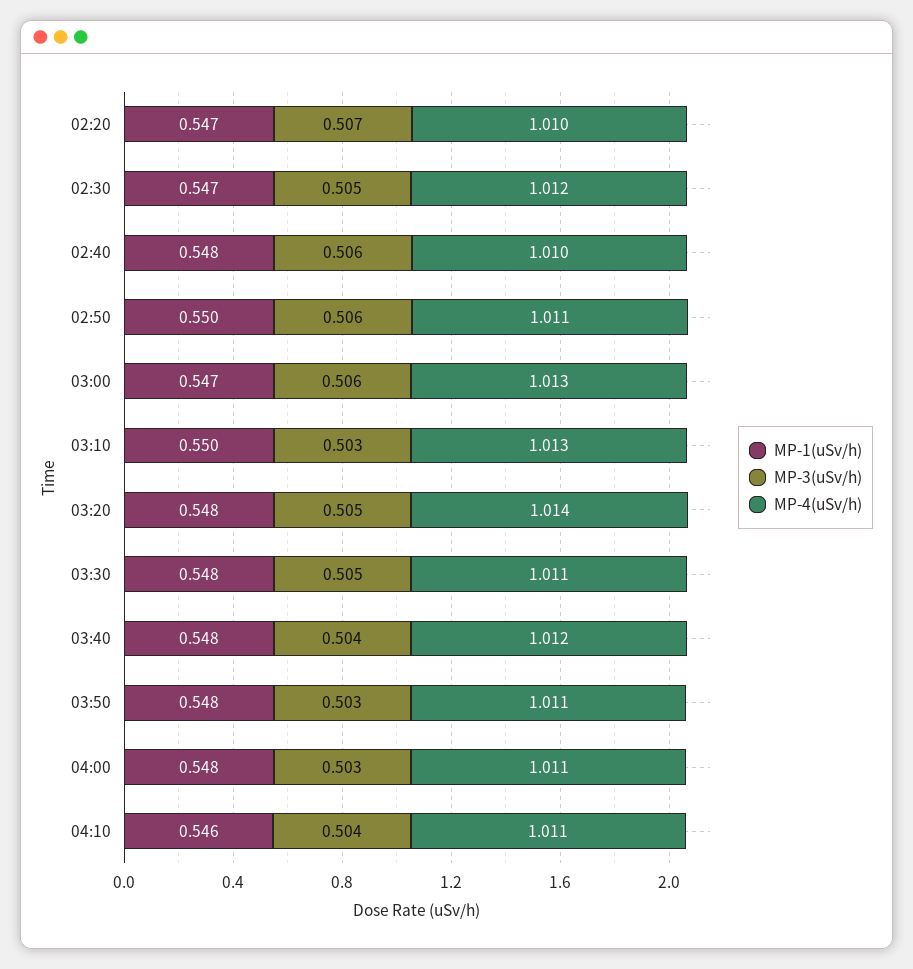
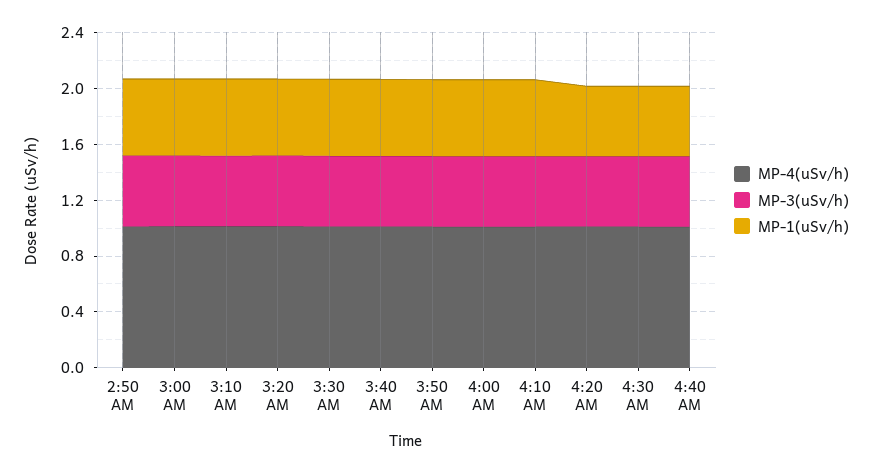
MP-1(uSv/h), 02:20: 0.547 -> none
MP-3(uSv/h), 02:20: 0.507 -> none
MP-4(uSv/h), 02:20: 1.01 -> none
MP-1(uSv/h), 02:30: 0.547 -> none
MP-3(uSv/h), 02:30: 0.505 -> none
MP-4(uSv/h), 02:30: 1.012 -> none
MP-1(uSv/h), 02:40: 0.548 -> none
MP-3(uSv/h), 02:40: 0.506 -> none
MP-4(uSv/h), 02:40: 1.01 -> none
MP-4(uSv/h), 4:20 AM: none -> 1
MP-3(uSv/h), 4:20 AM: none -> 0.5
MP-1(uSv/h), 4:20 AM: none -> 0.5
MP-4(uSv/h), 4:30 AM: none -> 1
MP-3(uSv/h), 4:30 AM: none -> 0.5
MP-1(uSv/h), 4:30 AM: none -> 0.5
MP-4(uSv/h), 4:40 AM: none -> 1
MP-3(uSv/h), 4:40 AM: none -> 0.5
MP-1(uSv/h), 4:40 AM: none -> 0.5

